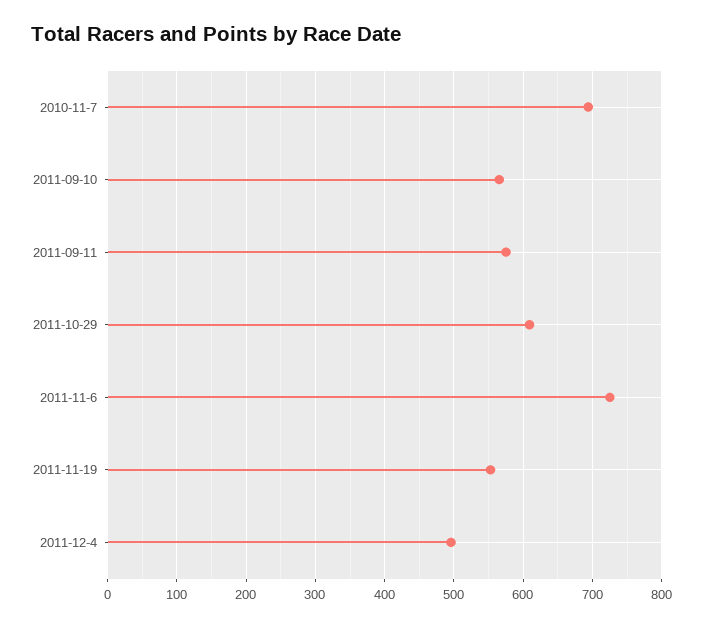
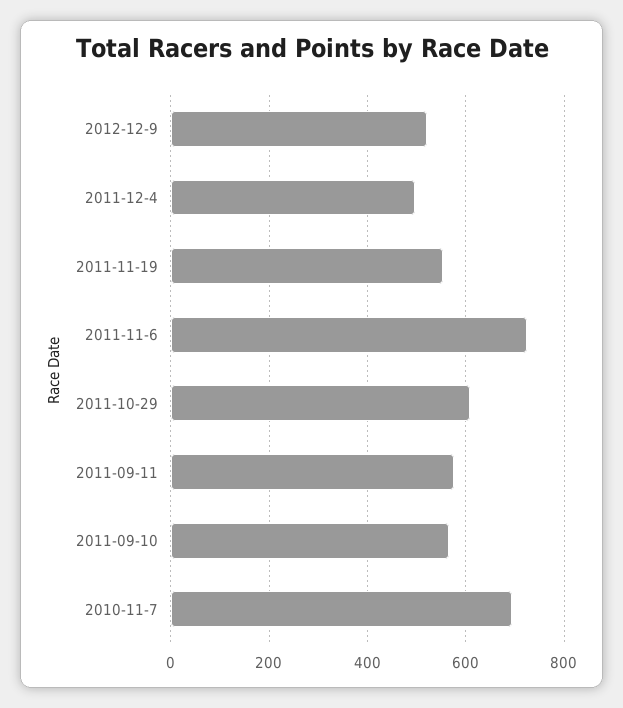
2012-12-9: none -> 520

